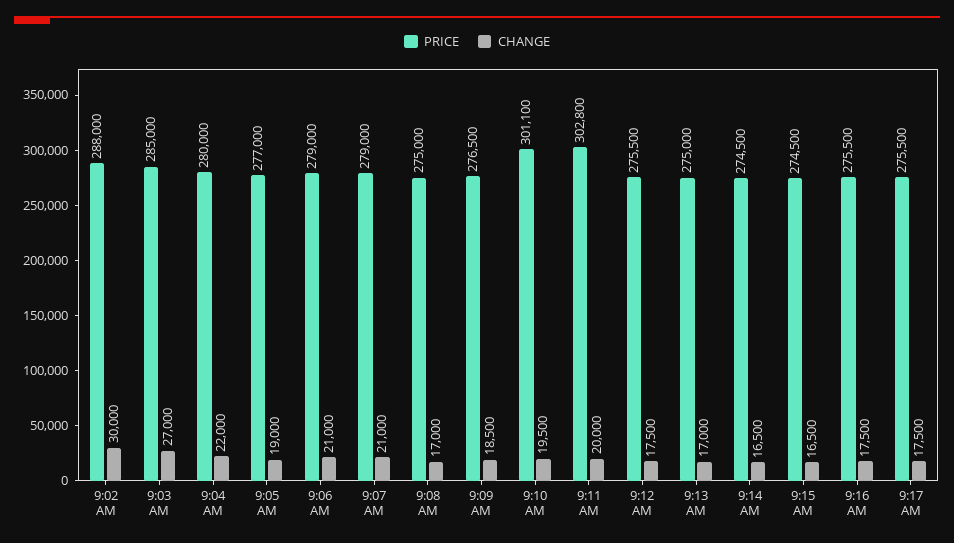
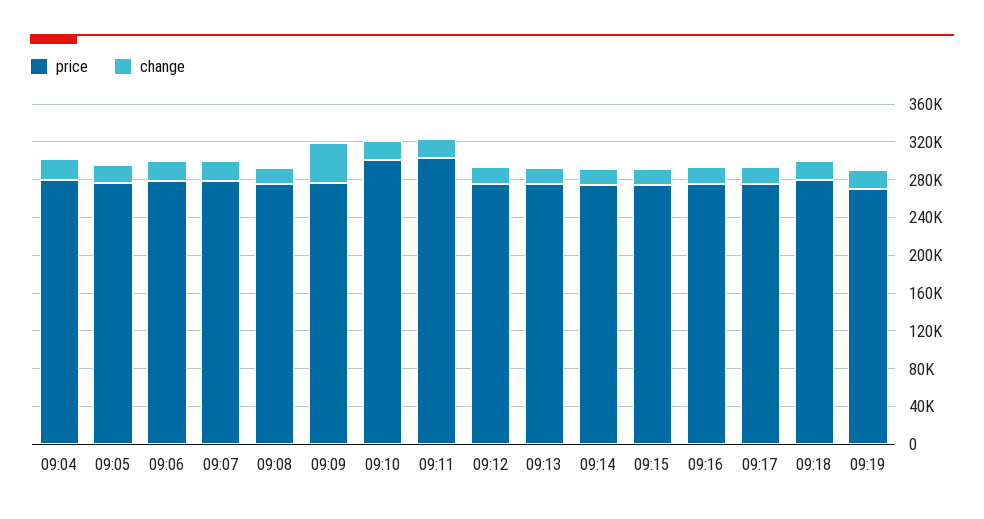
PRICE, 9:02 AM: 288000 -> none
CHANGE, 9:02 AM: 30000 -> none
PRICE, 9:03 AM: 285000 -> none
CHANGE, 9:03 AM: 27000 -> none
CHANGE, 9:09 AM: 18500 -> 40000
PRICE, 09:18: none -> 280000
CHANGE, 09:18: none -> 20000
PRICE, 09:19: none -> 270000
CHANGE, 09:19: none -> 20000

